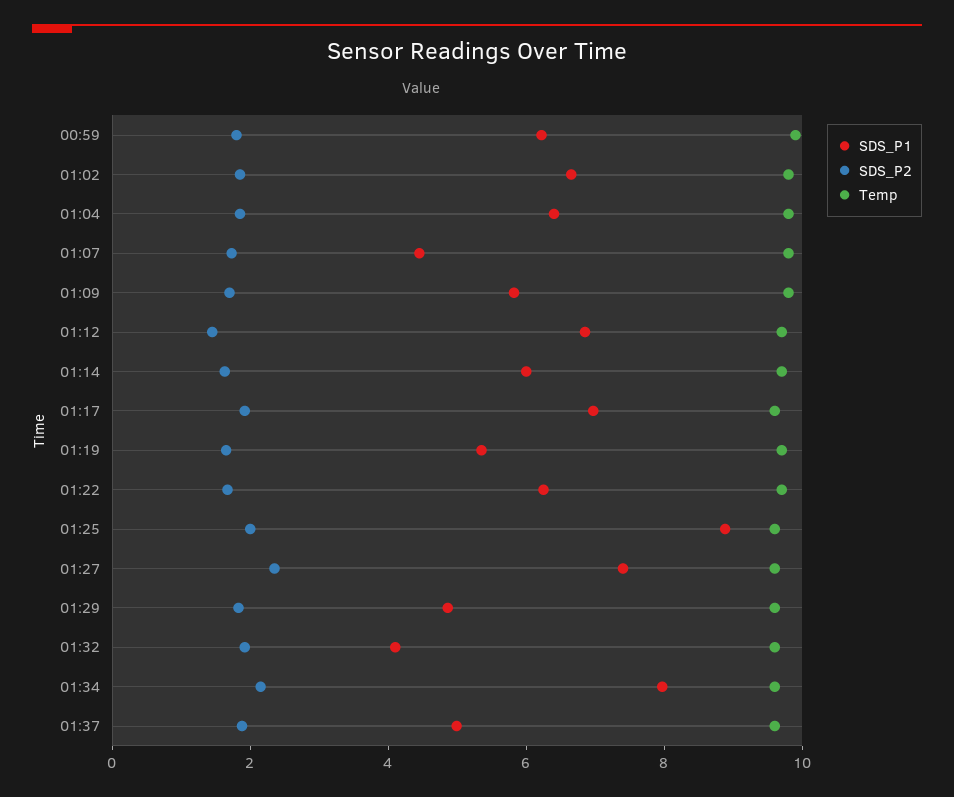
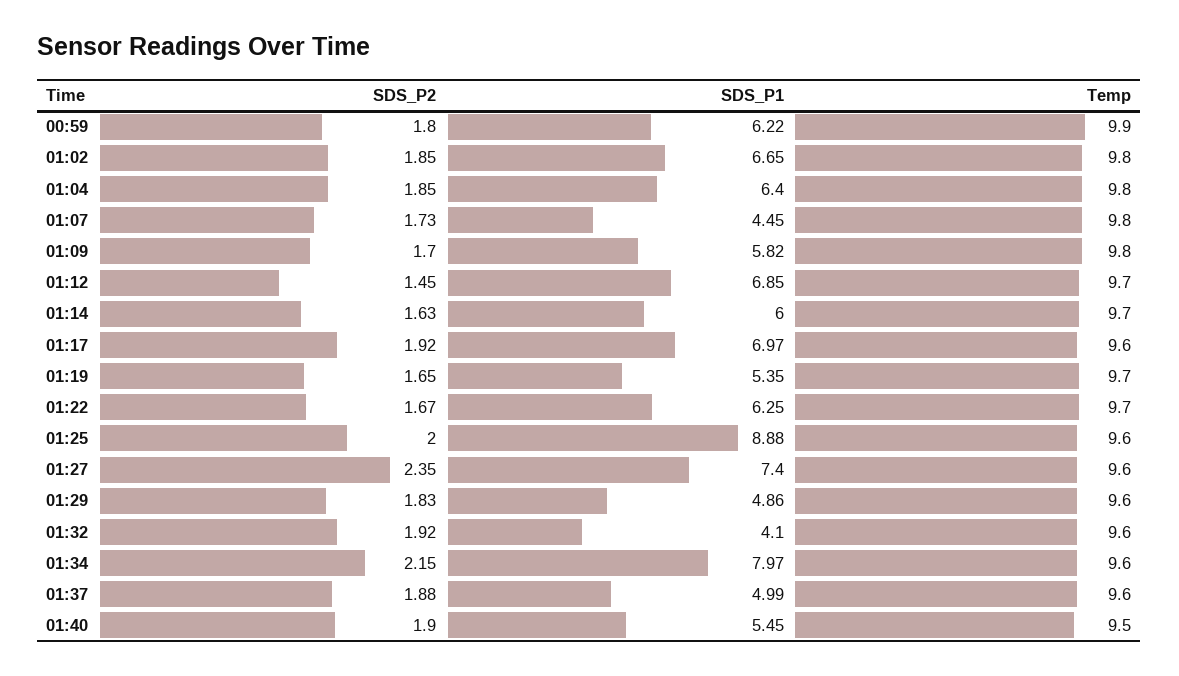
SDS_P2, 01:40: none -> 1.9
SDS_P1, 01:40: none -> 5.45
Temp, 01:40: none -> 9.5

